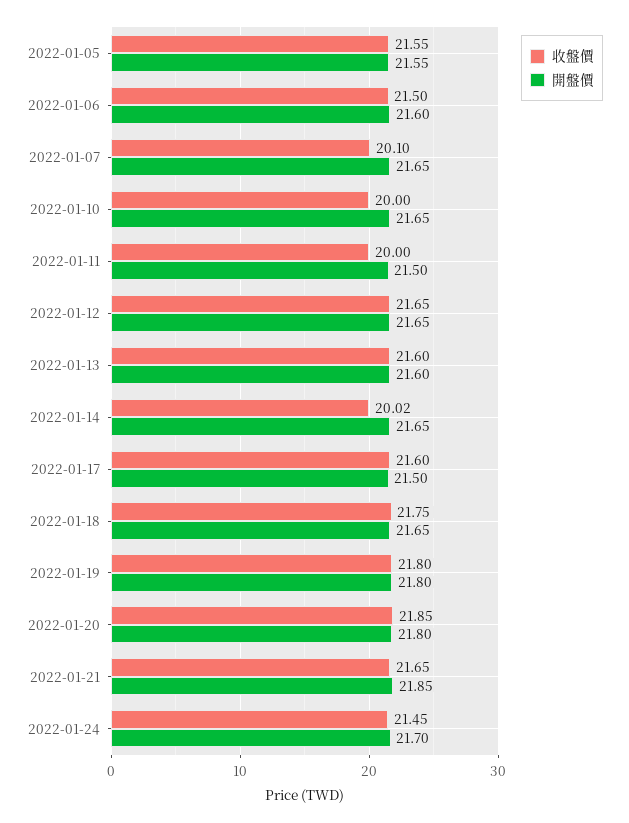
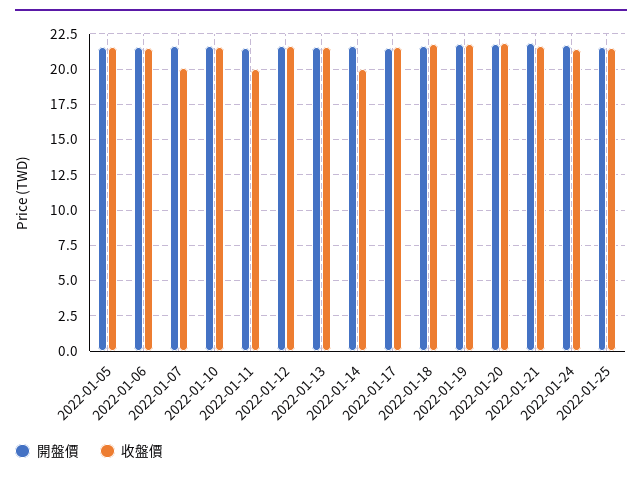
收盤價, 2022-01-10: 20 -> 21.5
開盤價, 2022-01-25: none -> 21.5
收盤價, 2022-01-25: none -> 21.5

